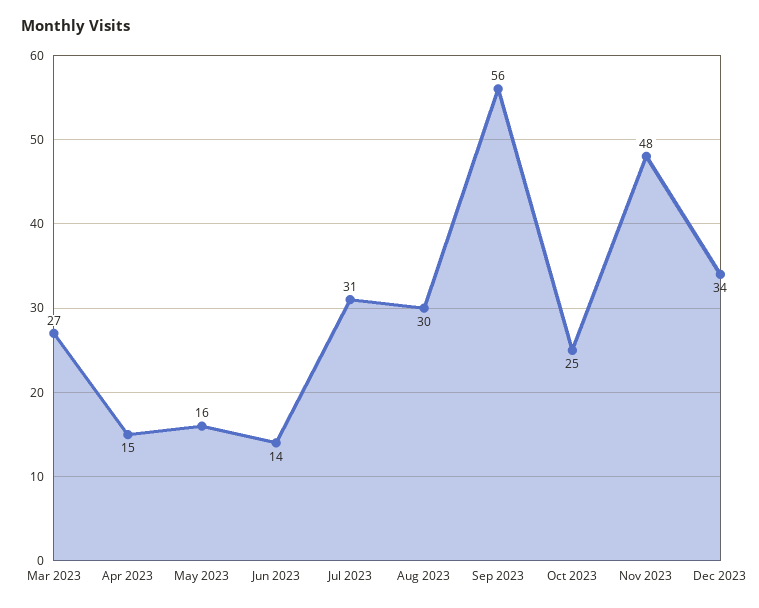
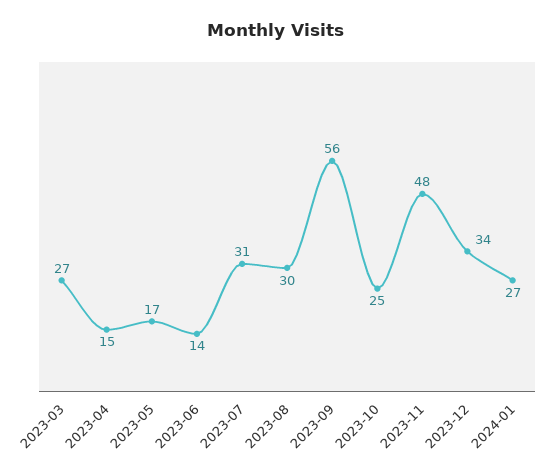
May 2023: 16 -> 17
2024-01: none -> 27

